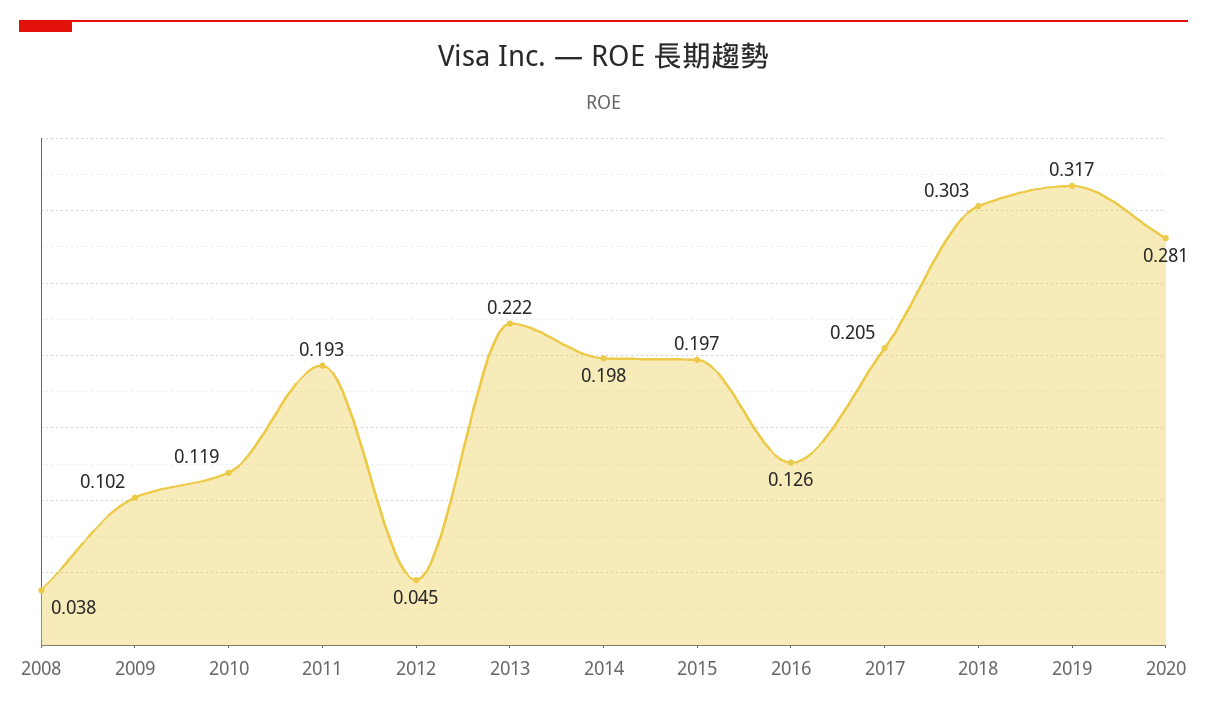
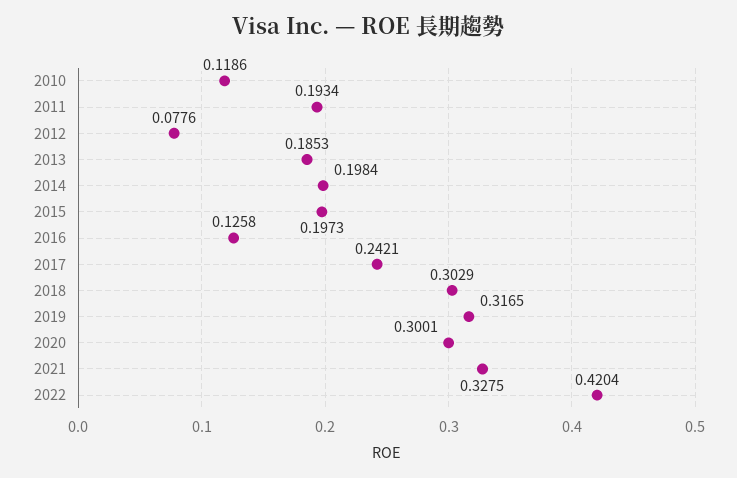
2008: 0.038 -> none
2009: 0.102 -> none
2012: 0.045 -> 0.0776
2013: 0.222 -> 0.1853
2017: 0.205 -> 0.2421
2020: 0.281 -> 0.3001
2021: none -> 0.3275
2022: none -> 0.4204

